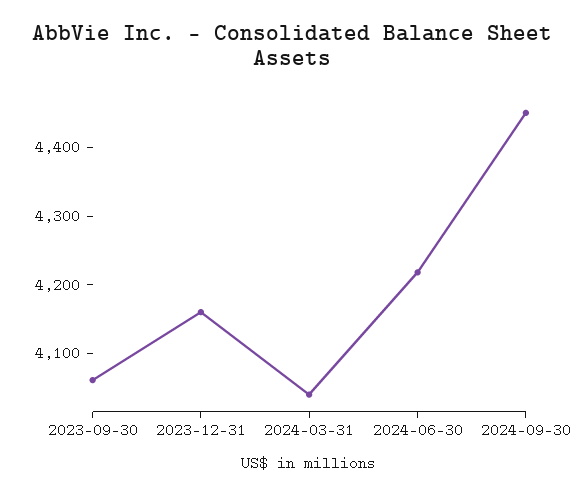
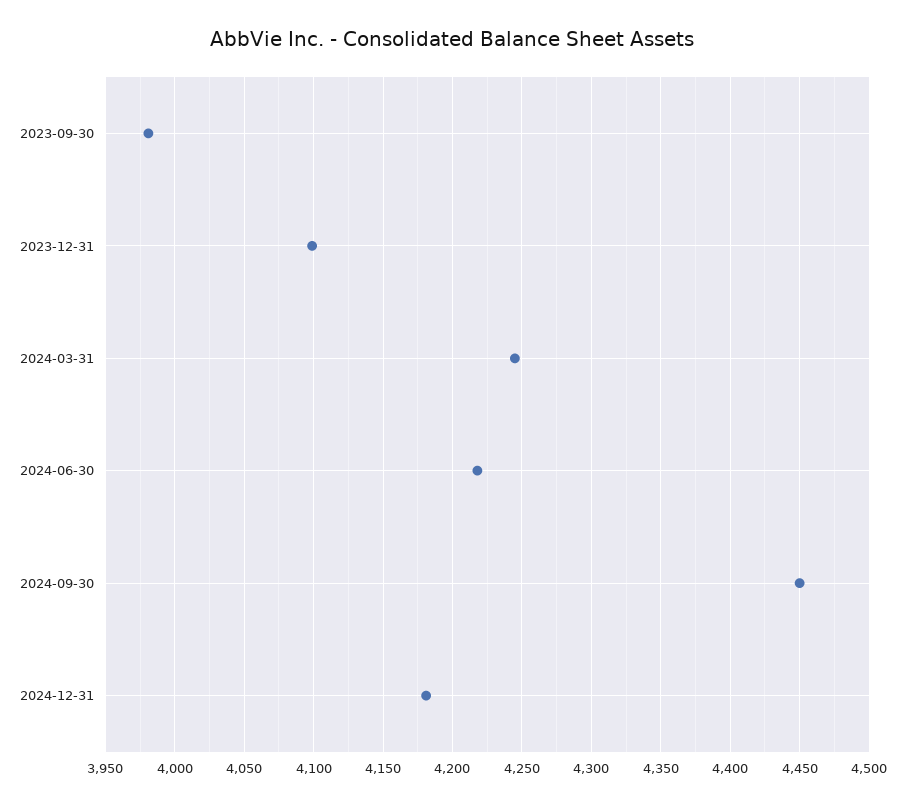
2023-09-30: 4060 -> 3980
2023-12-31: 4160 -> 4100
2024-03-31: 4040 -> 4245
2024-12-31: none -> 4180

